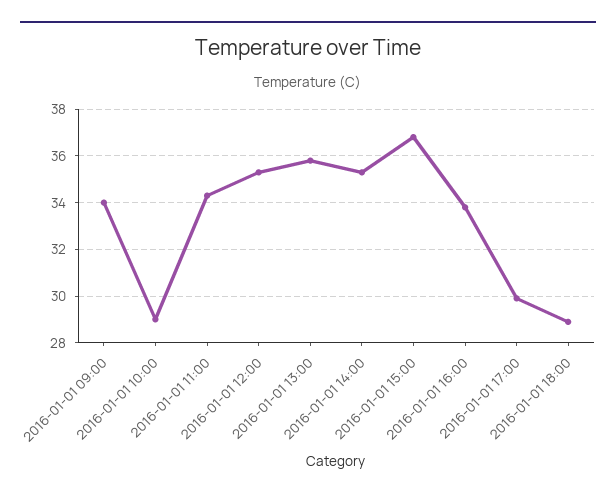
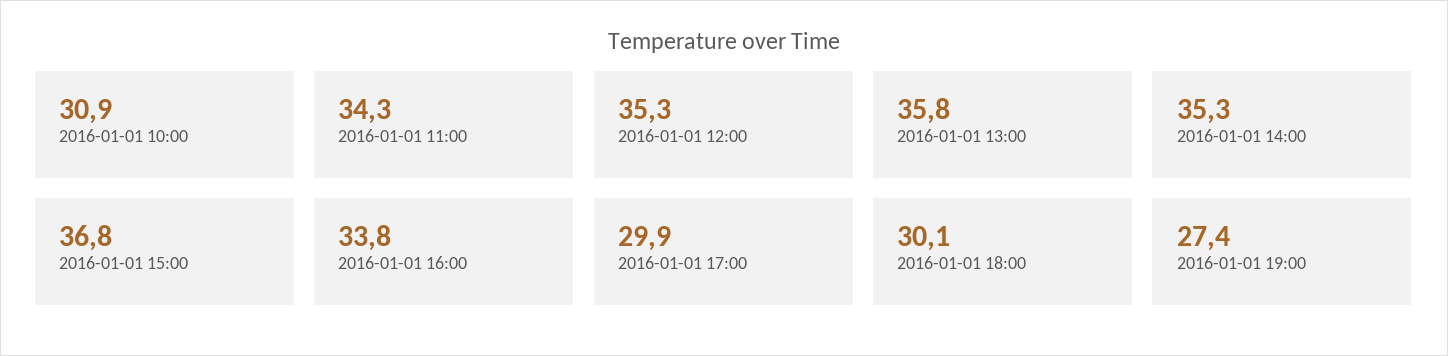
2016-01-01 09:00: 34 -> none
2016-01-01 10:00: 29 -> 30.9
2016-01-01 18:00: 29 -> 30.1
2016-01-01 19:00: none -> 27.4

